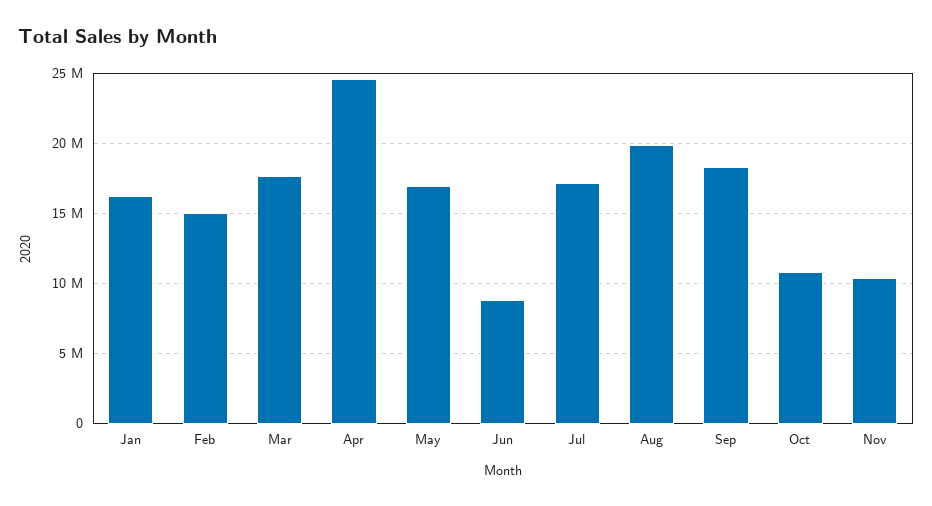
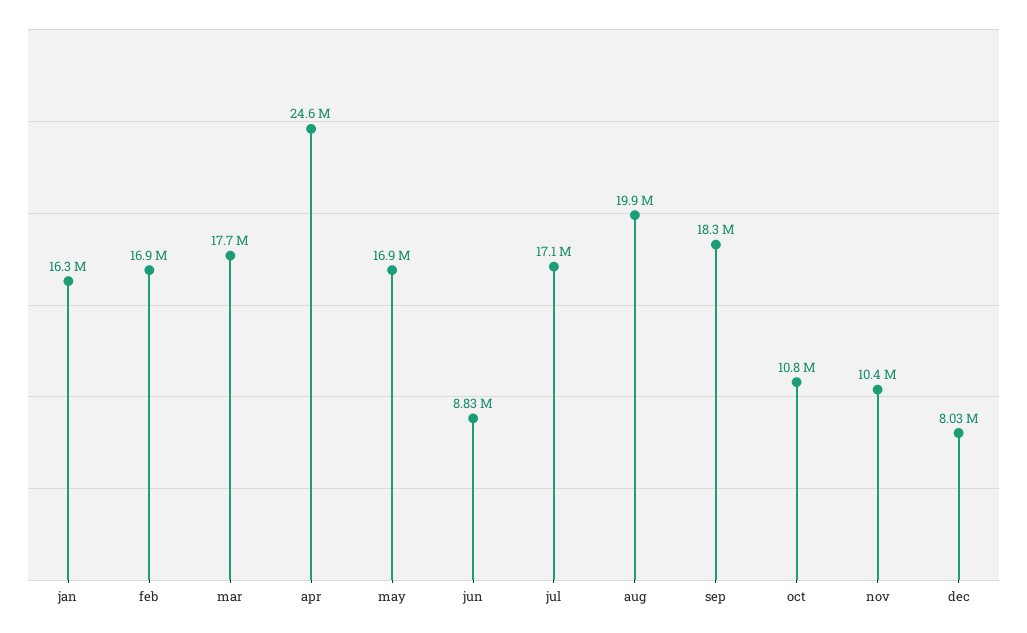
Feb: 15000000 -> 16900000
dec: none -> 8030000

